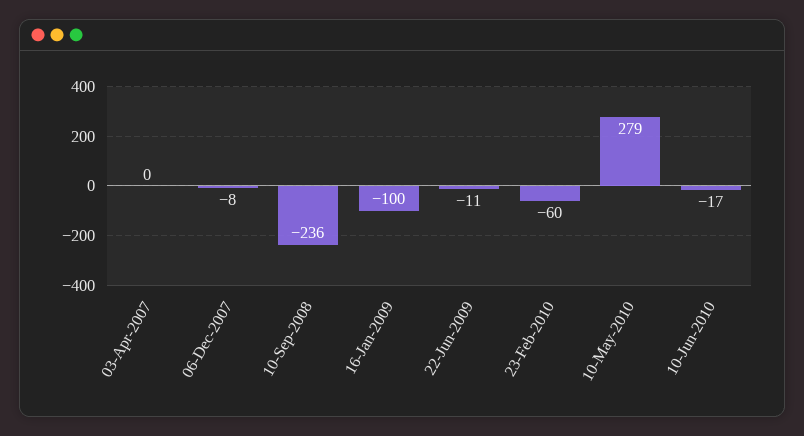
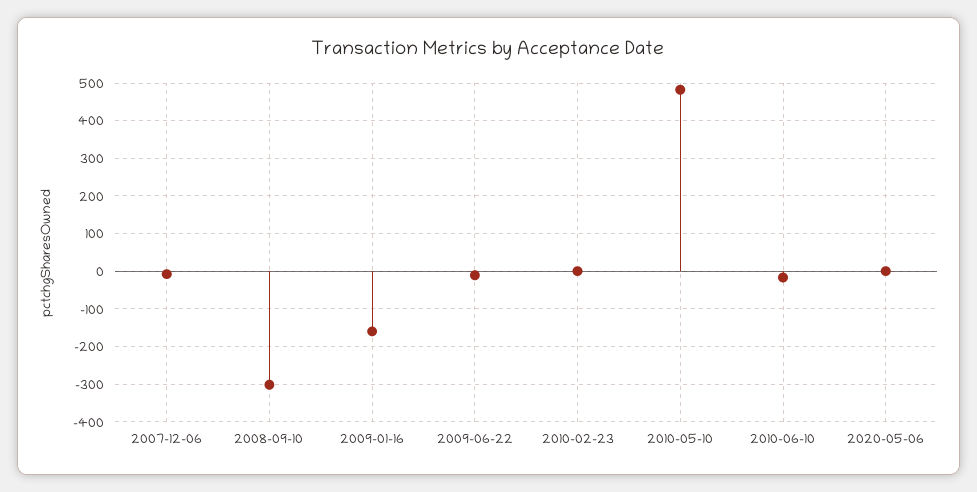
03-Apr-2007: 0 -> none
10-Sep-2008: -236 -> -300
16-Jan-2009: -100 -> -160
23-Feb-2010: -60 -> 0
10-May-2010: 279 -> 480
2020-05-06: none -> 0

